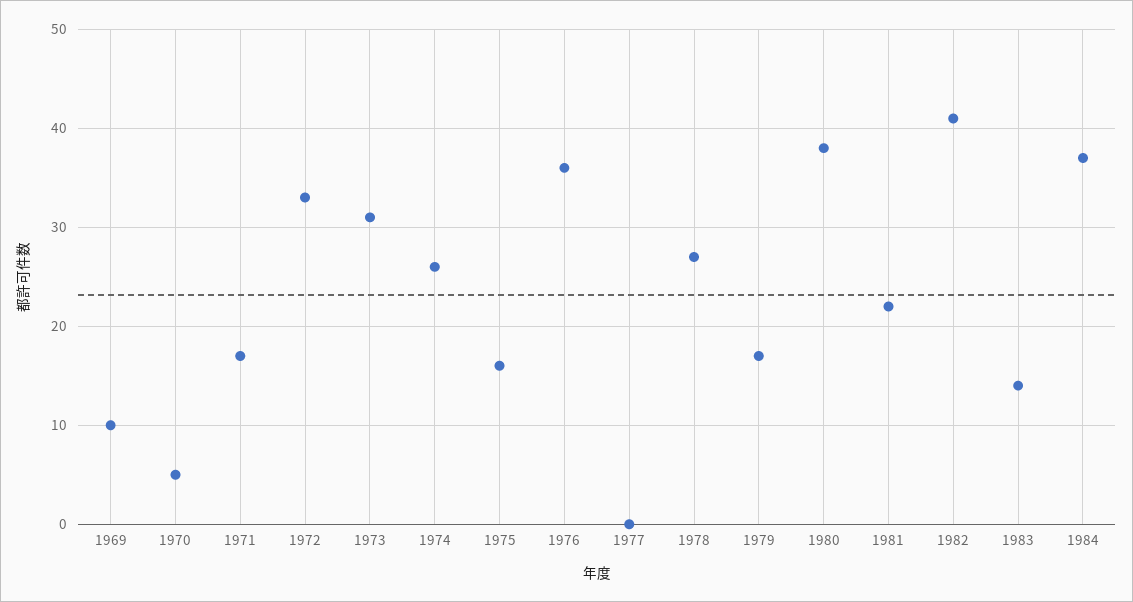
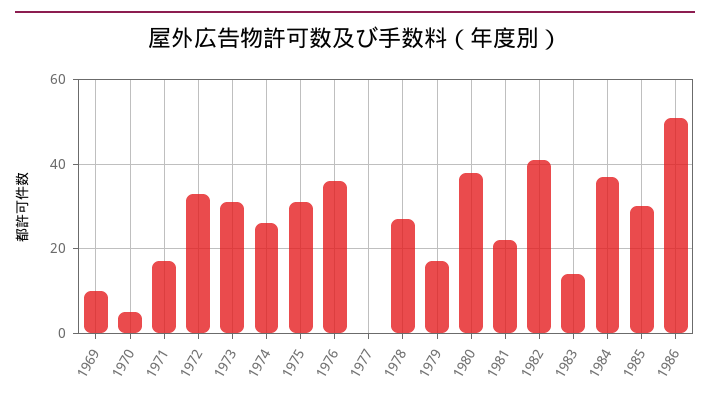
1975: 16 -> 30
1985: none -> 30
1986: none -> 50

